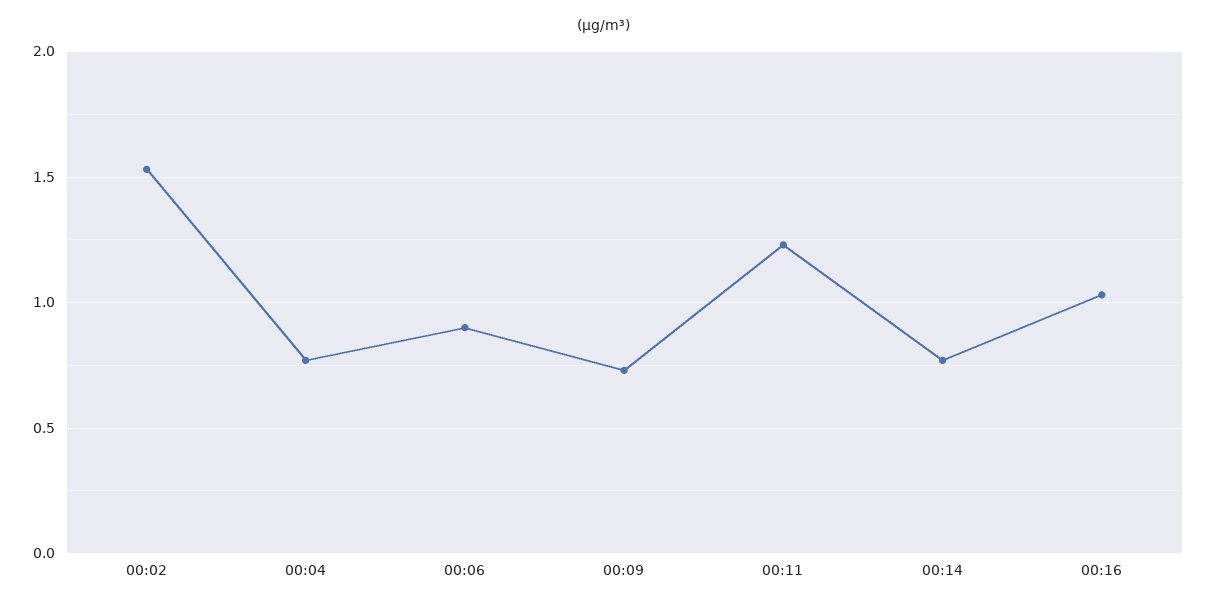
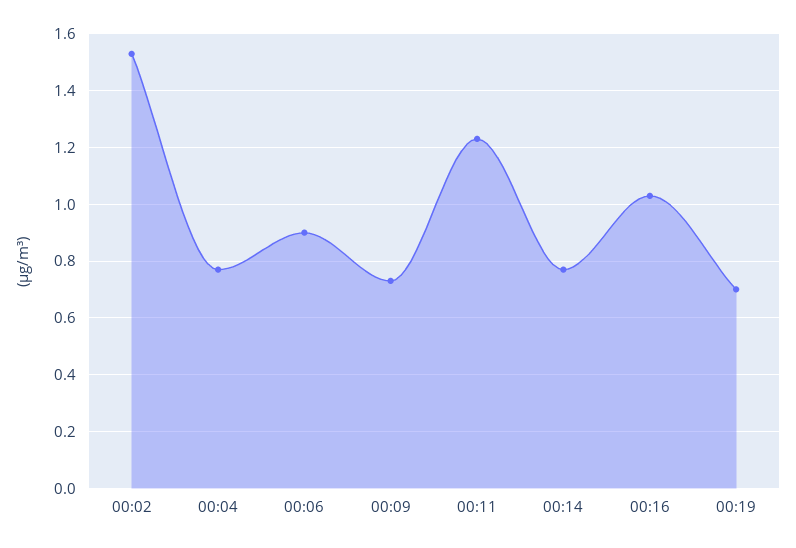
00:19: none -> 0.7

